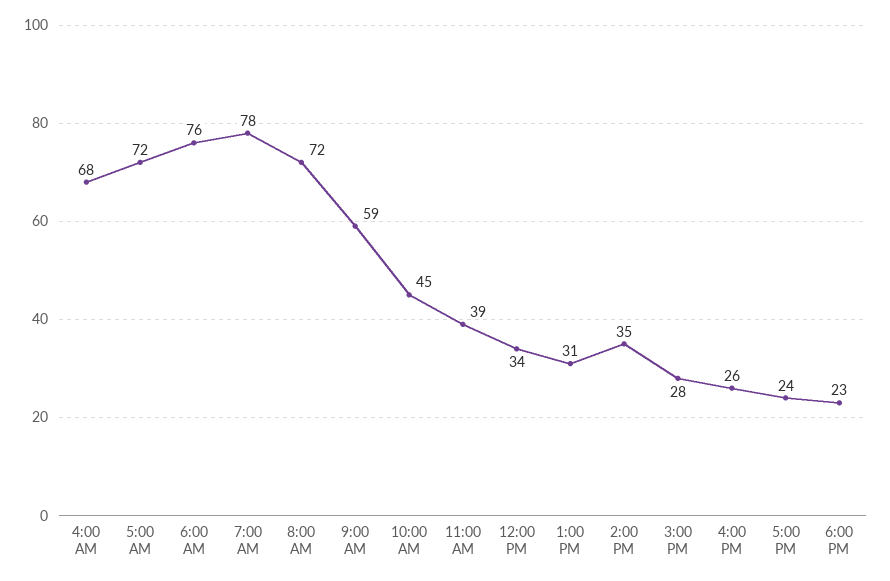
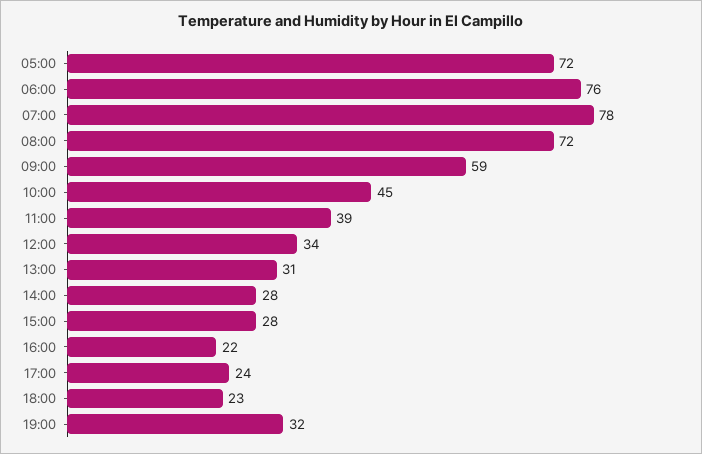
4:00 AM: 68 -> none
2:00 PM: 35 -> 28
4:00 PM: 26 -> 22
19:00: none -> 32

